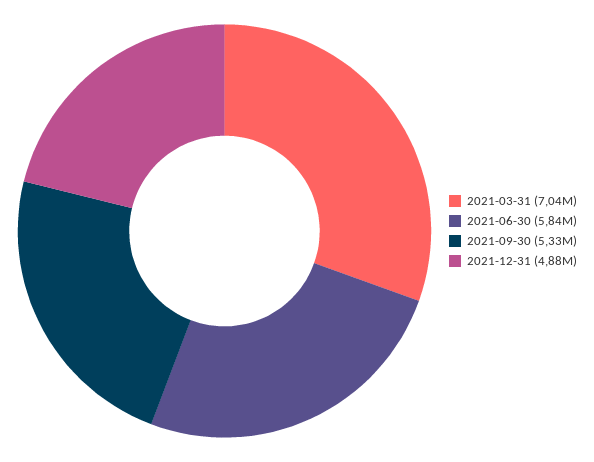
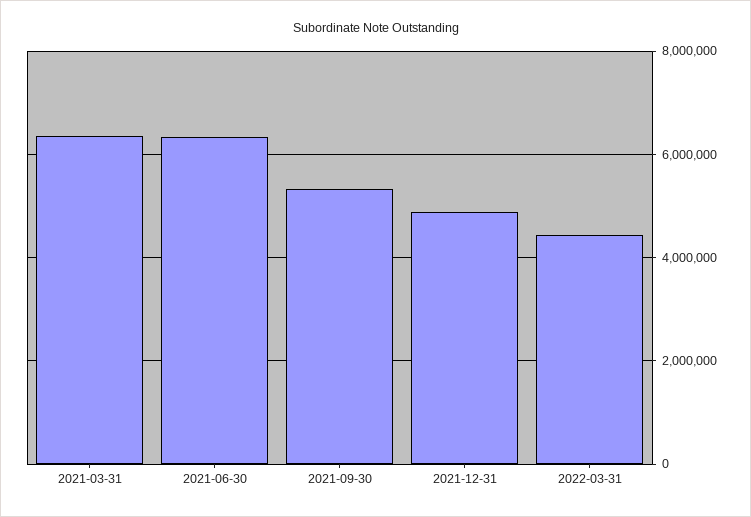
2021-03-31: 7040000 -> 6400000
2021-06-30: 5840000 -> 6400000
2022-03-31: none -> 4400000

